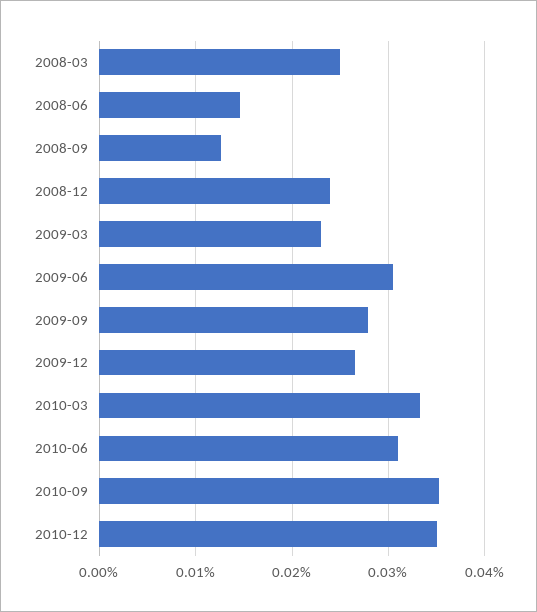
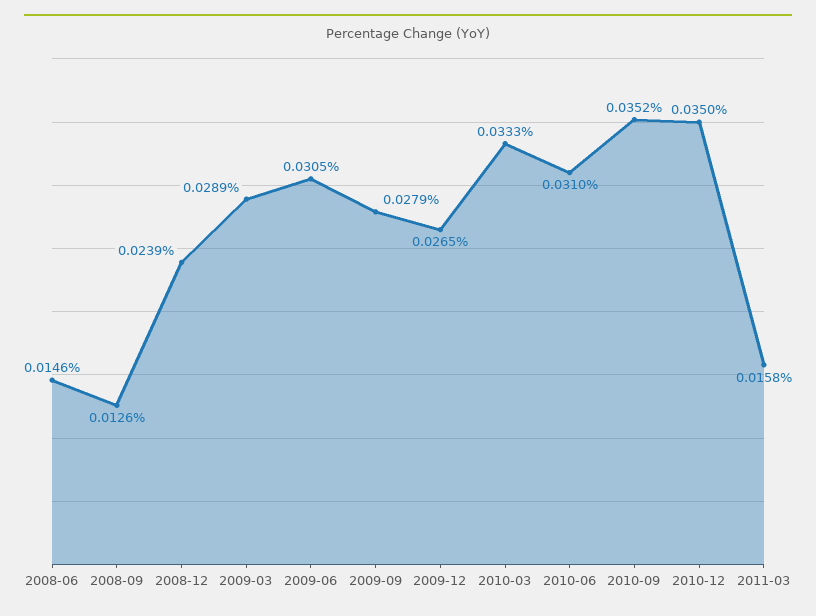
2008-03: 0.025 -> none
2009-03: 0.023 -> 0.0289
2011-03: none -> 0.0158

